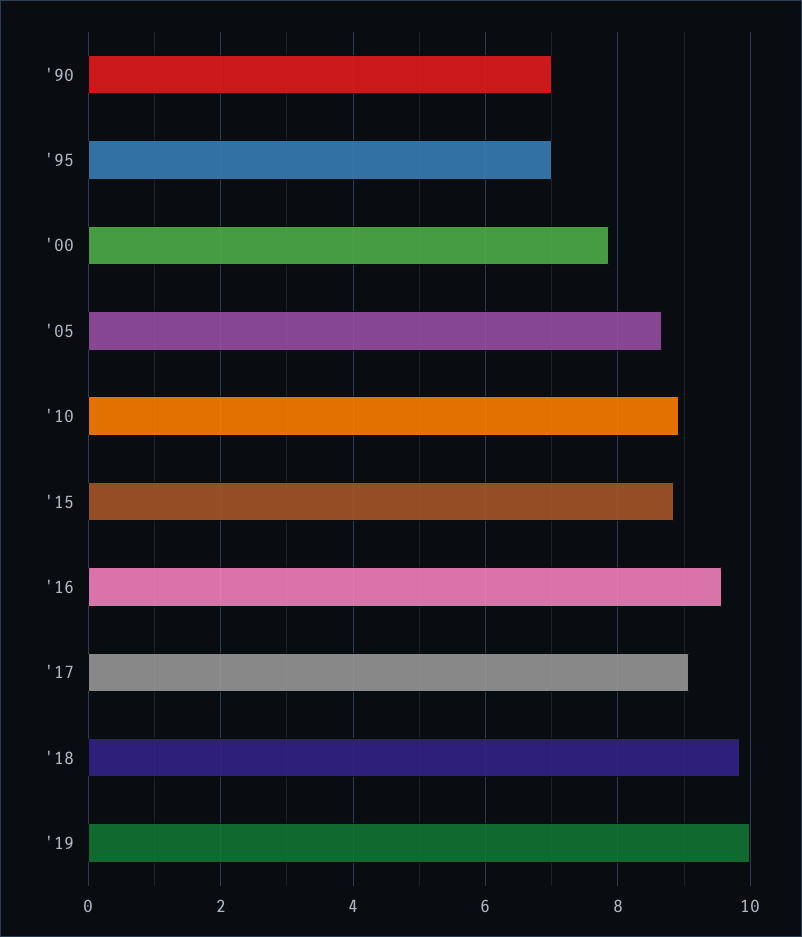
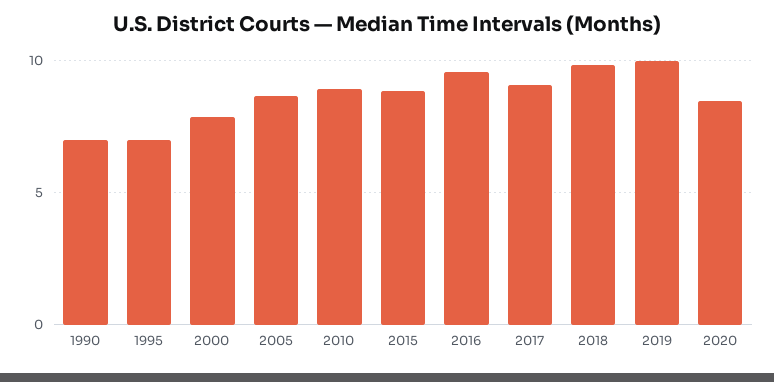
2020: none -> 8.5

